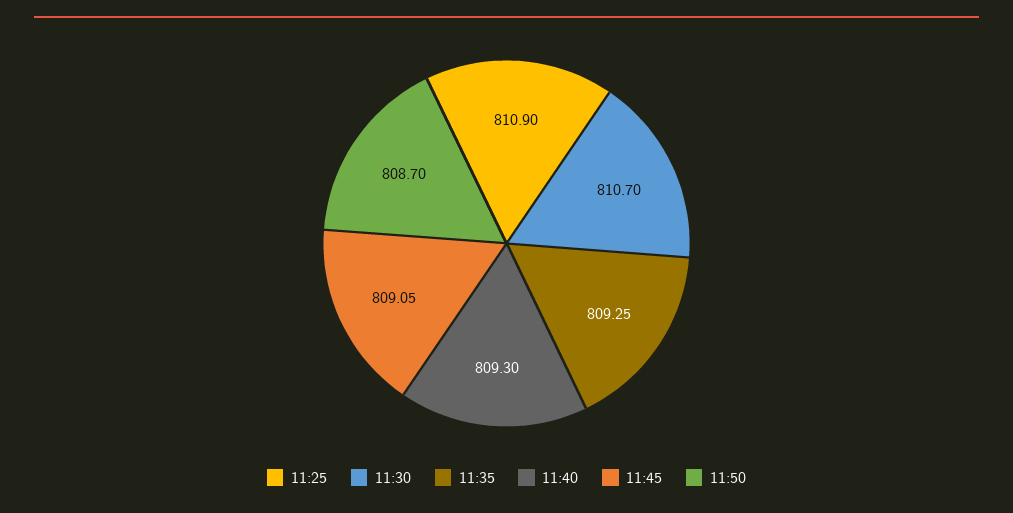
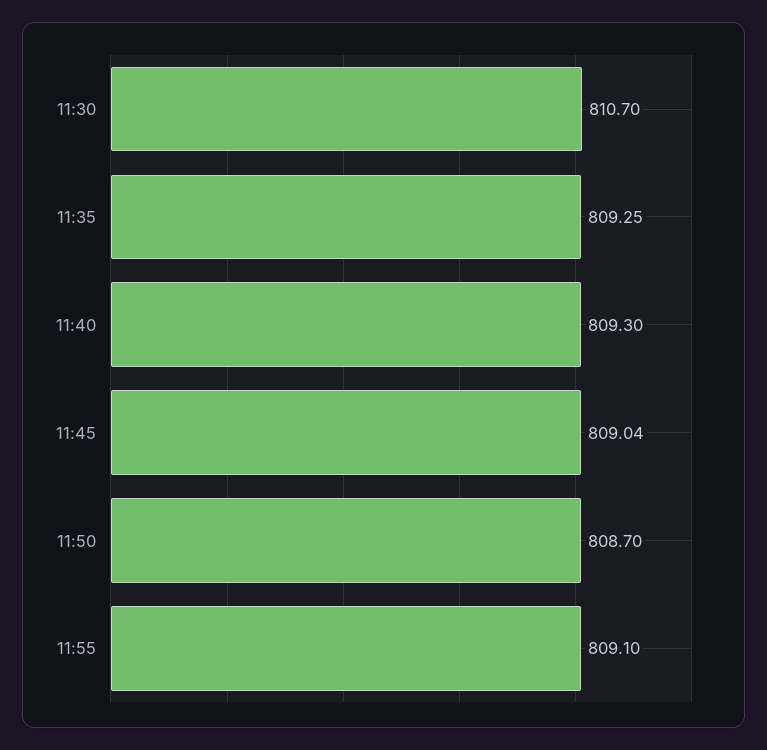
11:25: 810.9 -> none
11:45: 809.05 -> 809.04
11:55: none -> 809.1

